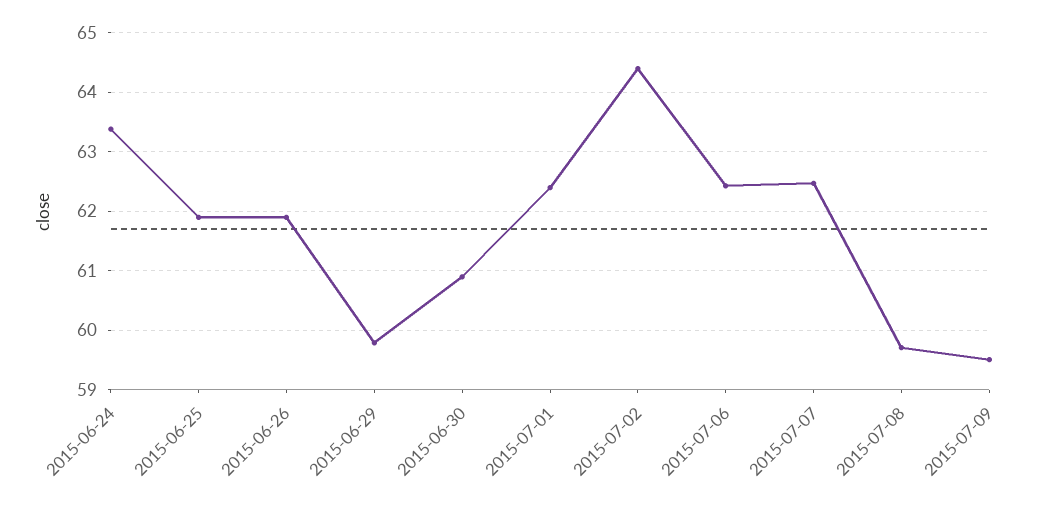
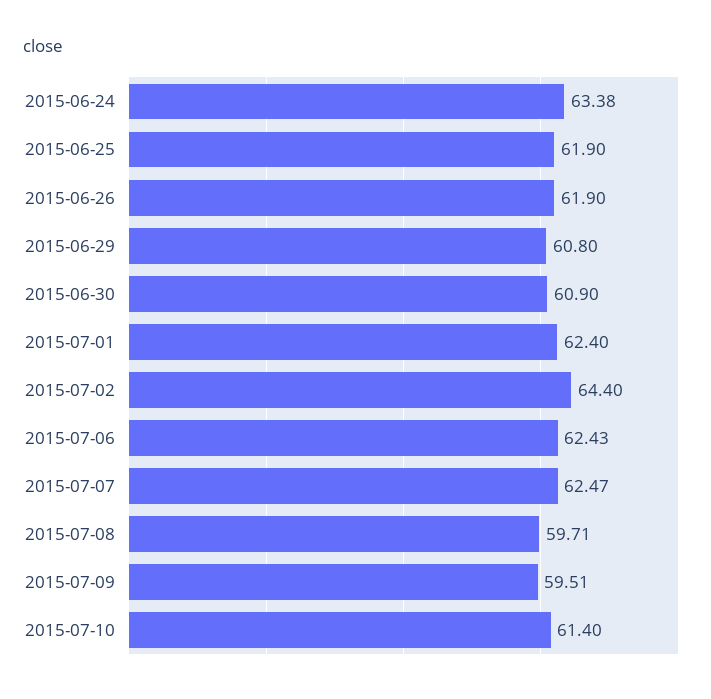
2015-06-29: 59.8 -> 60.8
2015-07-10: none -> 61.4

